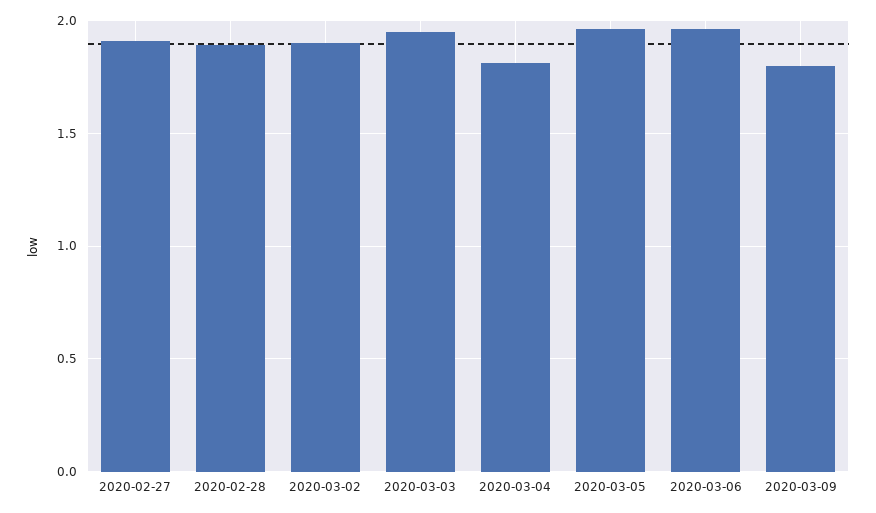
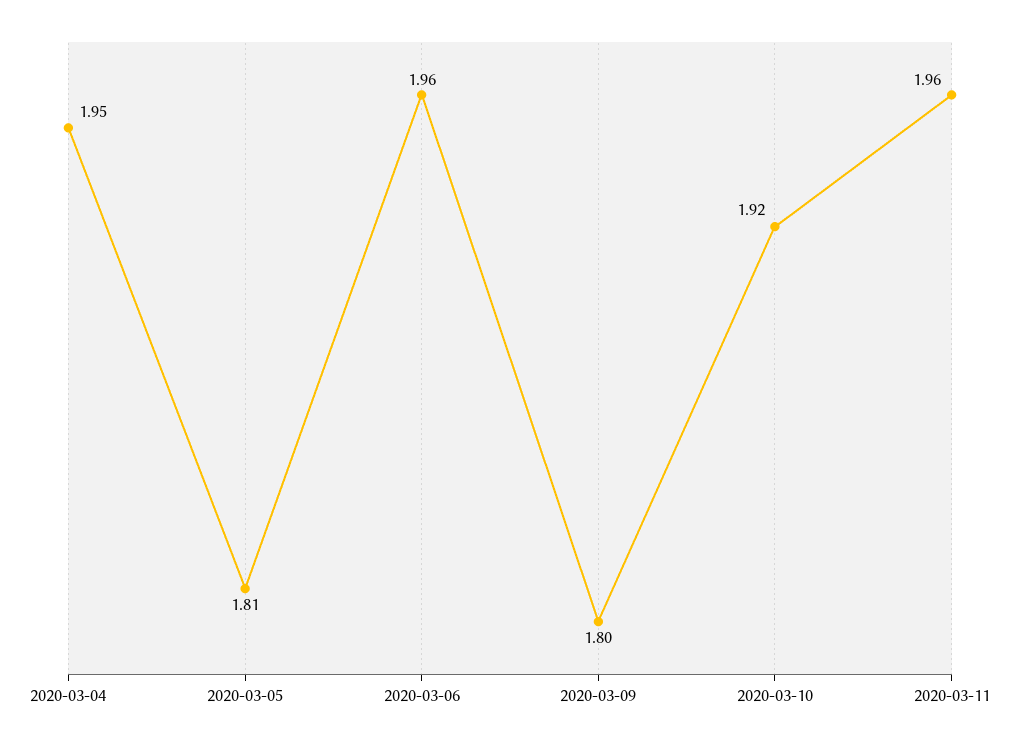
2020-02-27: 1.9 -> none
2020-02-28: 1.9 -> none
2020-03-02: 1.9 -> none
2020-03-03: 1.95 -> none
2020-03-04: 1.8 -> 1.95
2020-03-05: 1.95 -> 1.81
2020-03-10: none -> 1.92
2020-03-11: none -> 1.96

